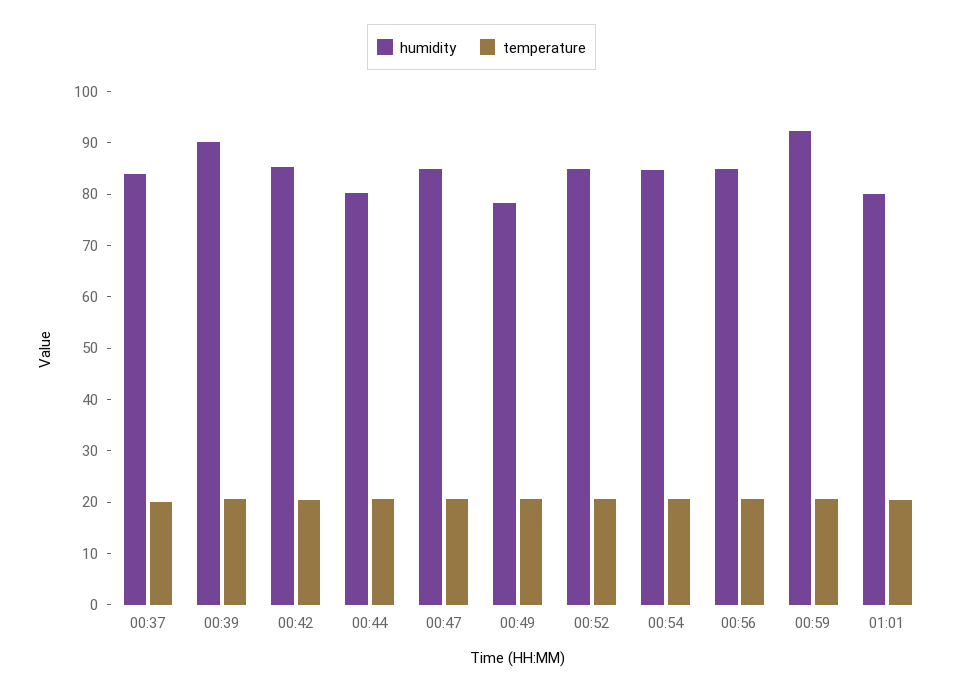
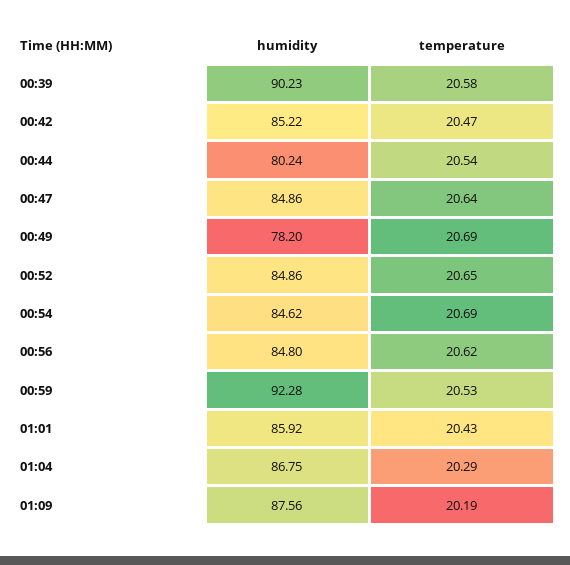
humidity, 00:37: 84 -> none
temperature, 00:37: 20 -> none
humidity, 01:01: 80 -> 85.92
humidity, 01:04: none -> 86.75
temperature, 01:04: none -> 20.29
humidity, 01:09: none -> 87.56
temperature, 01:09: none -> 20.19

